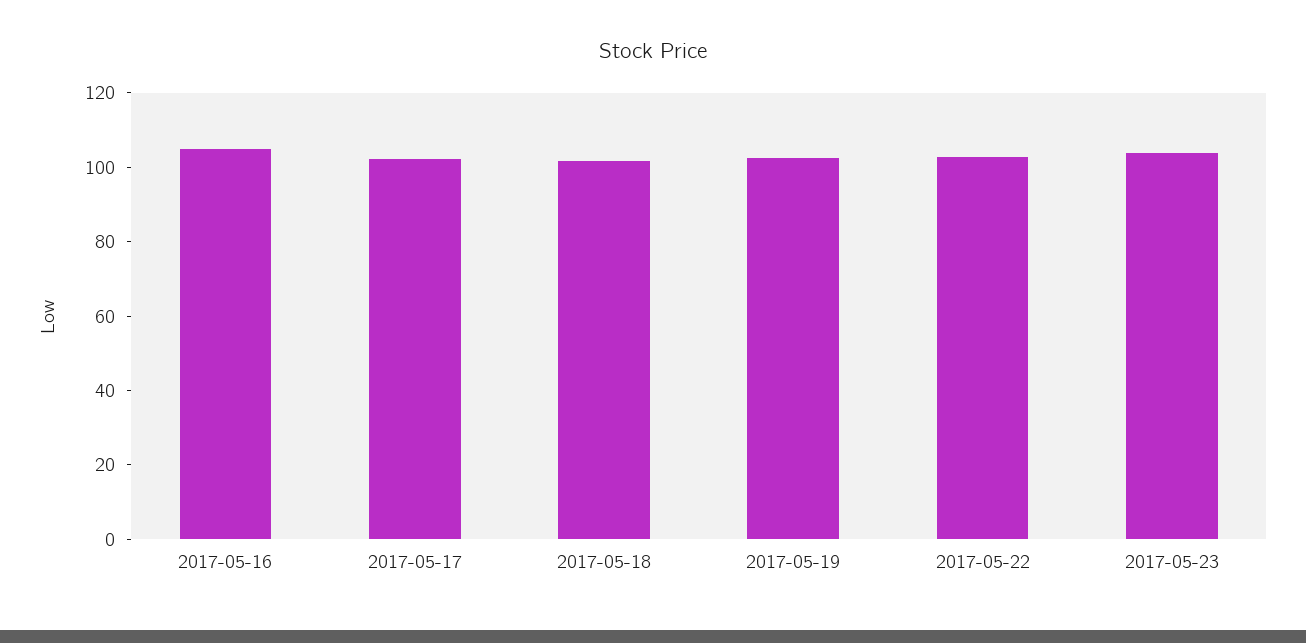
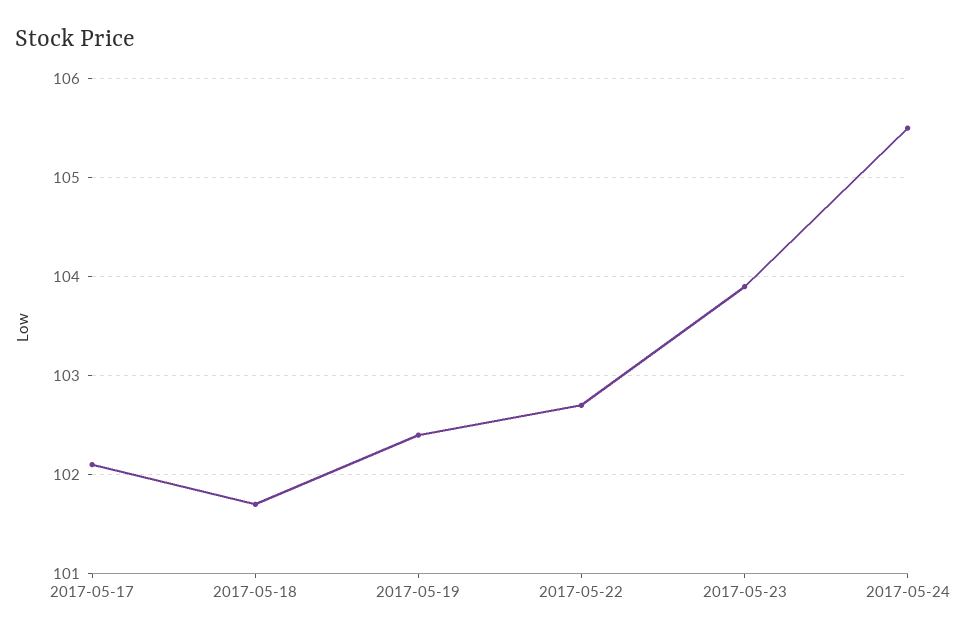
2017-05-16: 105 -> none
2017-05-24: none -> 105.5

